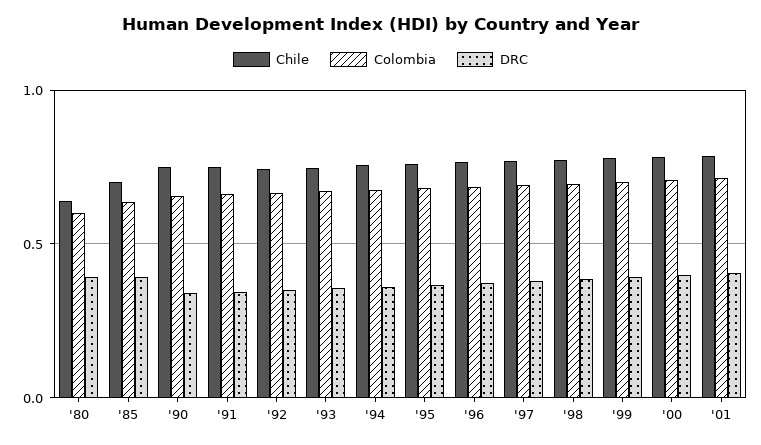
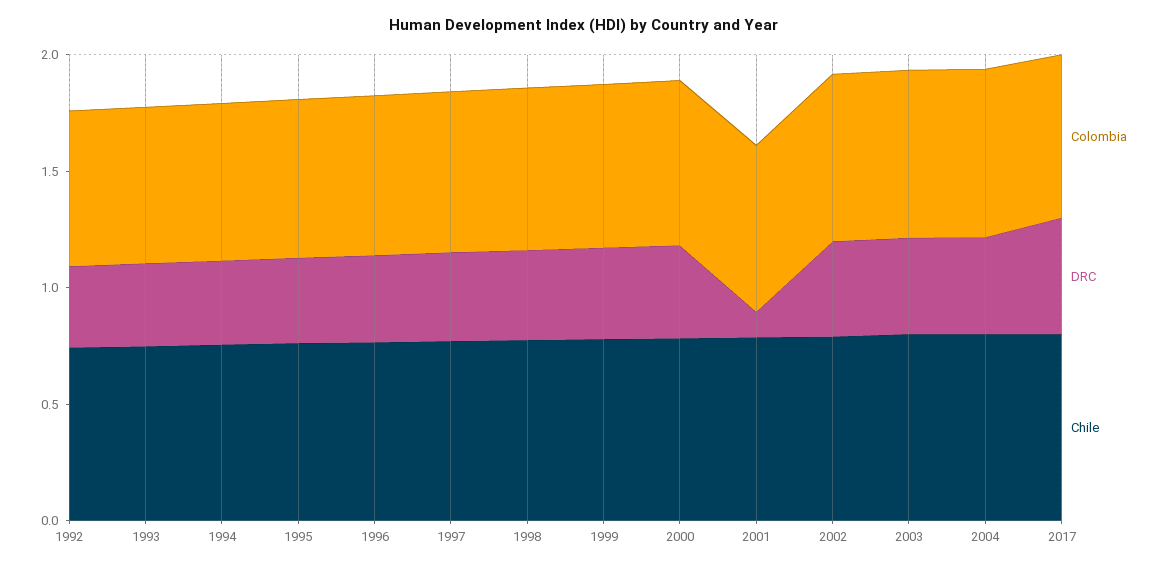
Chile, '80: 0.65 -> none
Colombia, '80: 0.6 -> none
DRC, '80: 0.4 -> none
Chile, '85: 0.7 -> none
Colombia, '85: 0.65 -> none
DRC, '85: 0.4 -> none
Chile, '90: 0.75 -> none
Colombia, '90: 0.65 -> none
DRC, '90: 0.35 -> none
Chile, '91: 0.75 -> none
Colombia, '91: 0.65 -> none
DRC, '91: 0.35 -> none
DRC, '01: 0.4 -> 0.1
Colombia, 2002: none -> 0.7
DRC, 2002: none -> 0.4
Chile, 2002: none -> 0.8
Colombia, 2003: none -> 0.7
DRC, 2003: none -> 0.4
Chile, 2003: none -> 0.8
Colombia, 2004: none -> 0.7
DRC, 2004: none -> 0.4
Chile, 2004: none -> 0.8
Colombia, 2017: none -> 0.7
DRC, 2017: none -> 0.5
Chile, 2017: none -> 0.8

